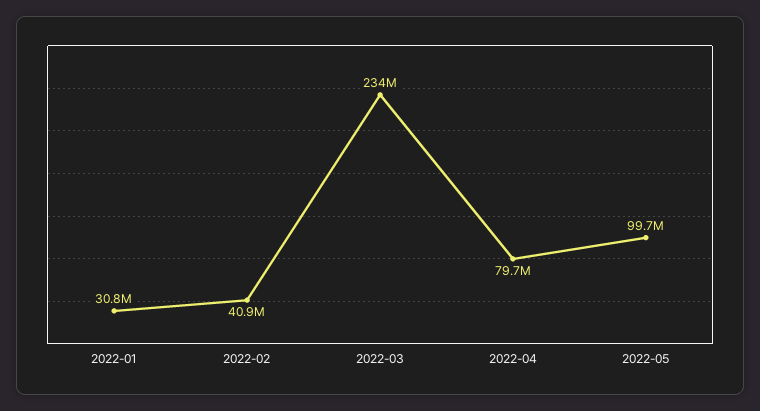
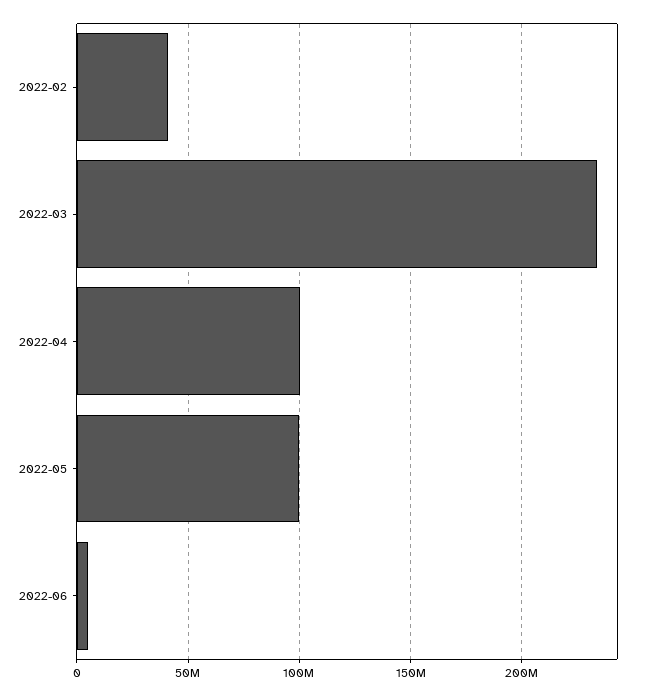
2022-01: 30800000 -> none
2022-04: 79700000 -> 100000000
2022-06: none -> 5000000

